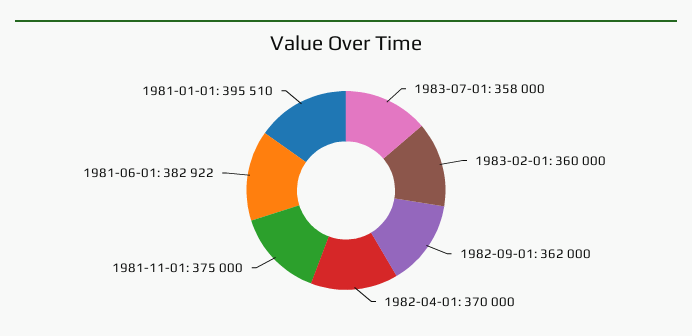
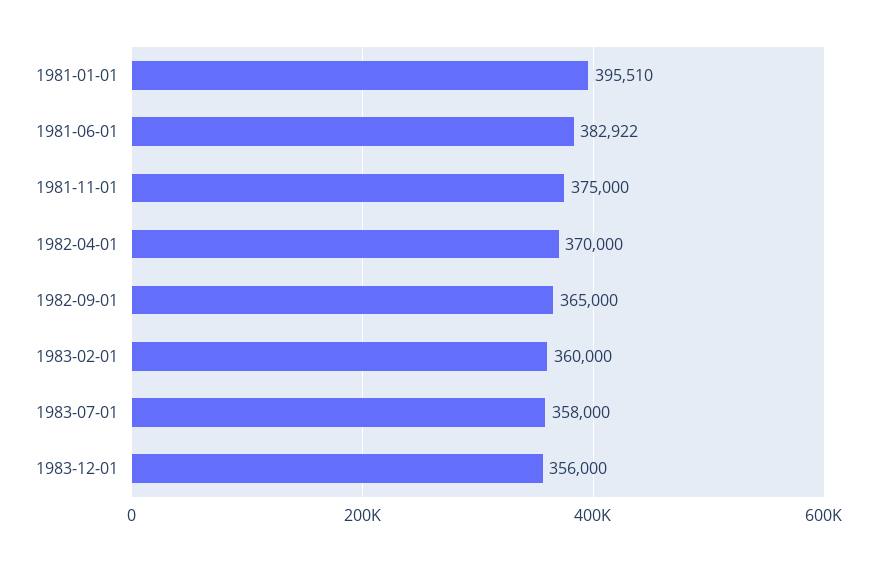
1982-09-01: 362000 -> 365000
1983-12-01: none -> 356000

